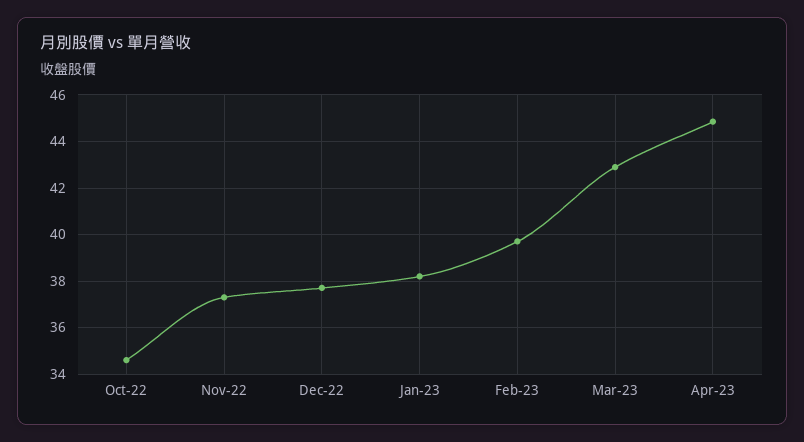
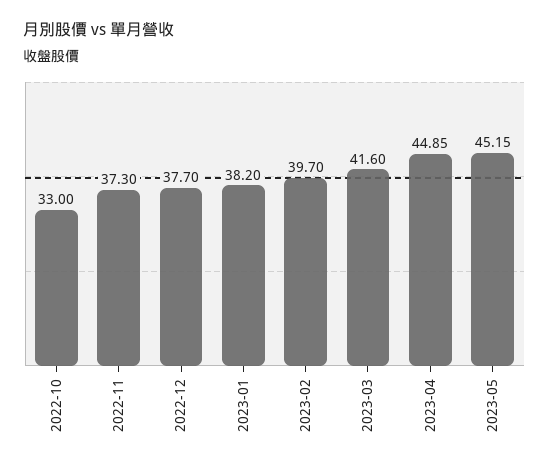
Oct-22: 34.5 -> 33
Mar-23: 43 -> 41.6
2023-05: none -> 45.15

